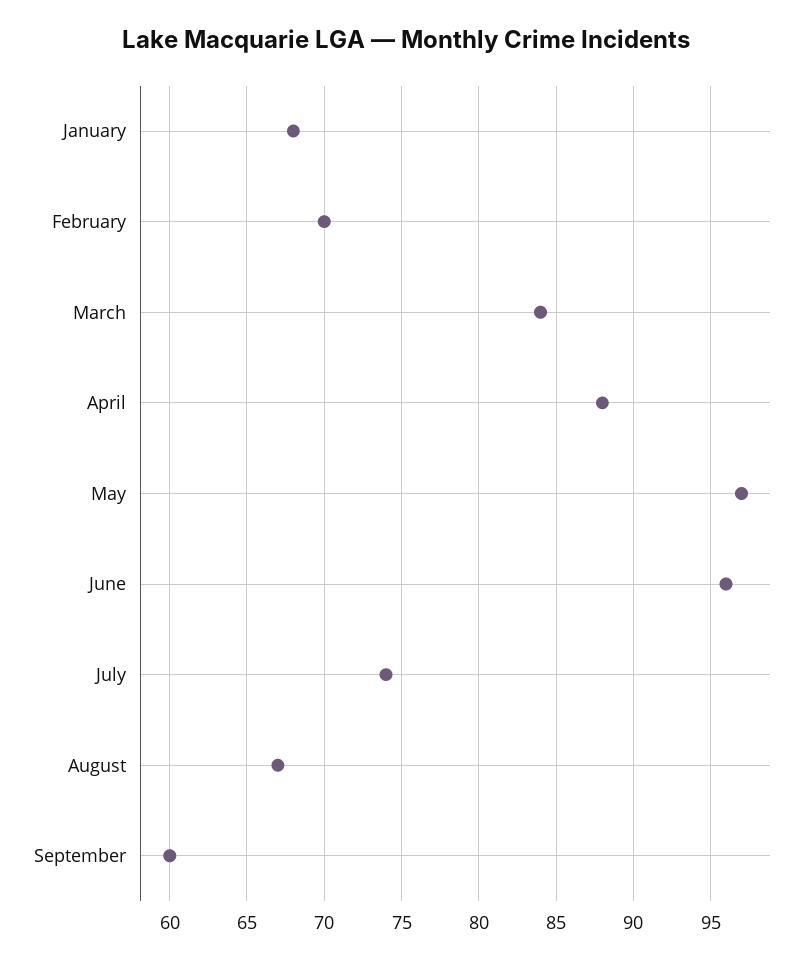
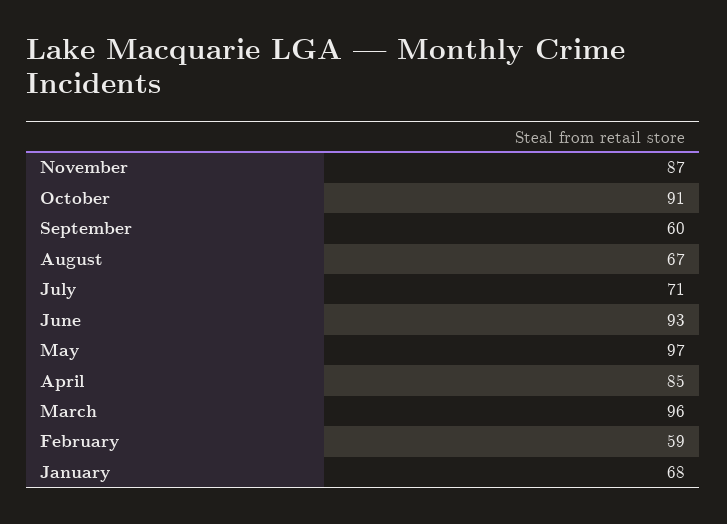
February: 70 -> 59
March: 84 -> 96
April: 88 -> 85
June: 96 -> 93
July: 74 -> 71
November: none -> 87
October: none -> 91

